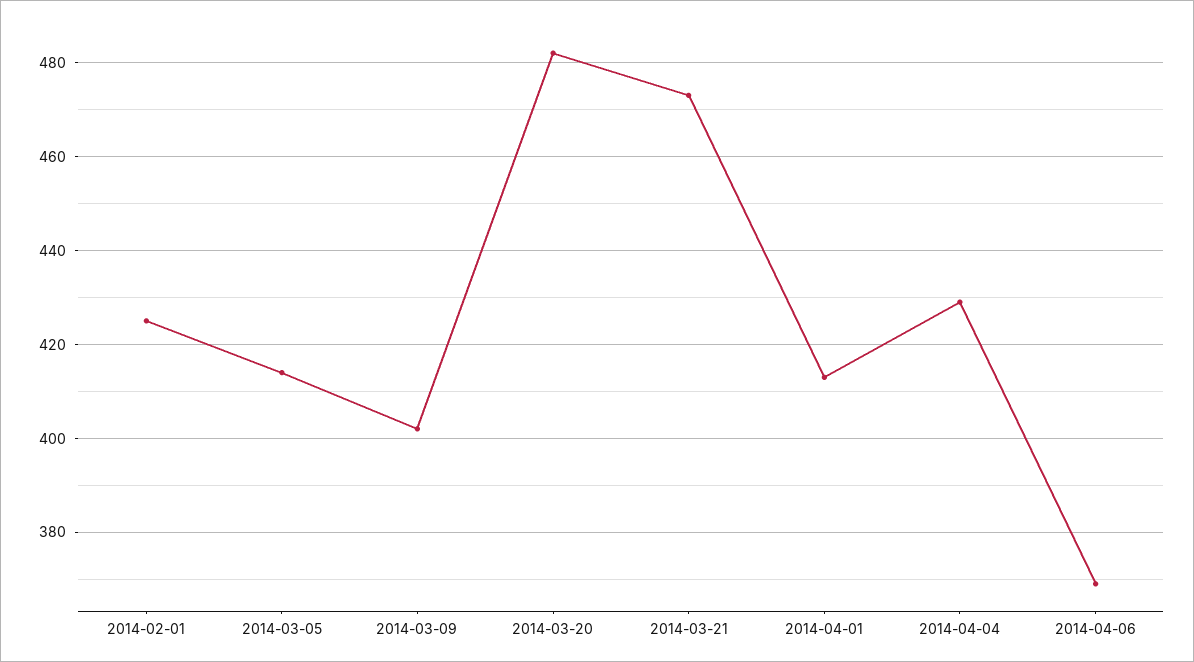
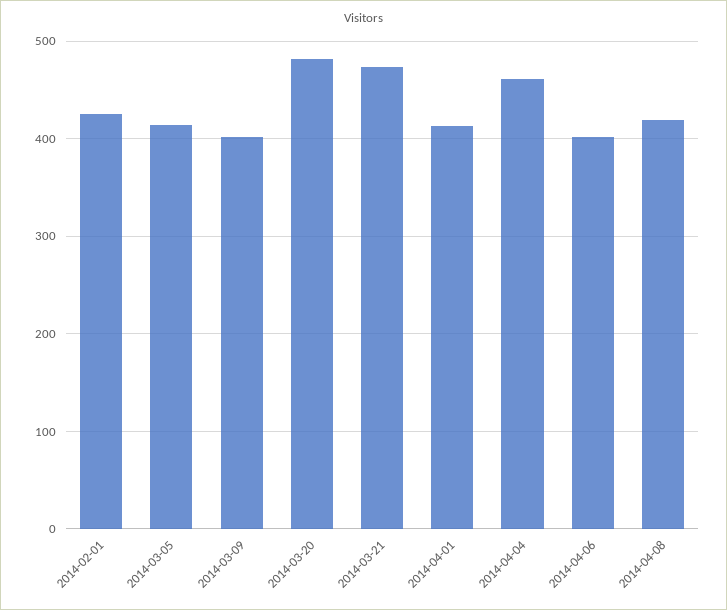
2014-04-04: 430 -> 460
2014-04-06: 370 -> 400
2014-04-08: none -> 420

